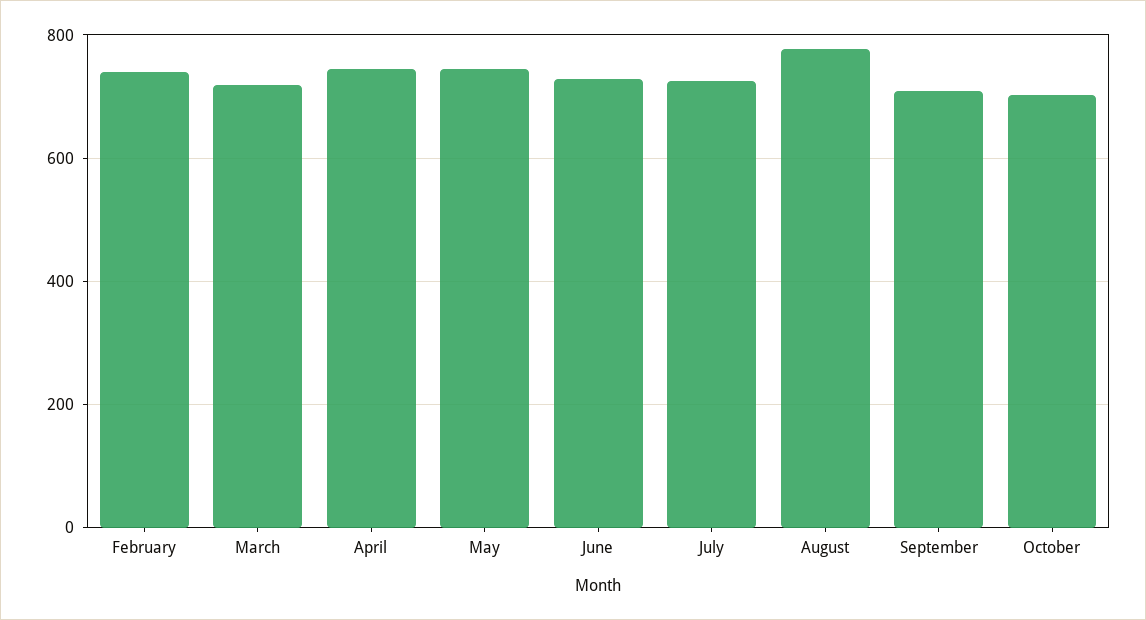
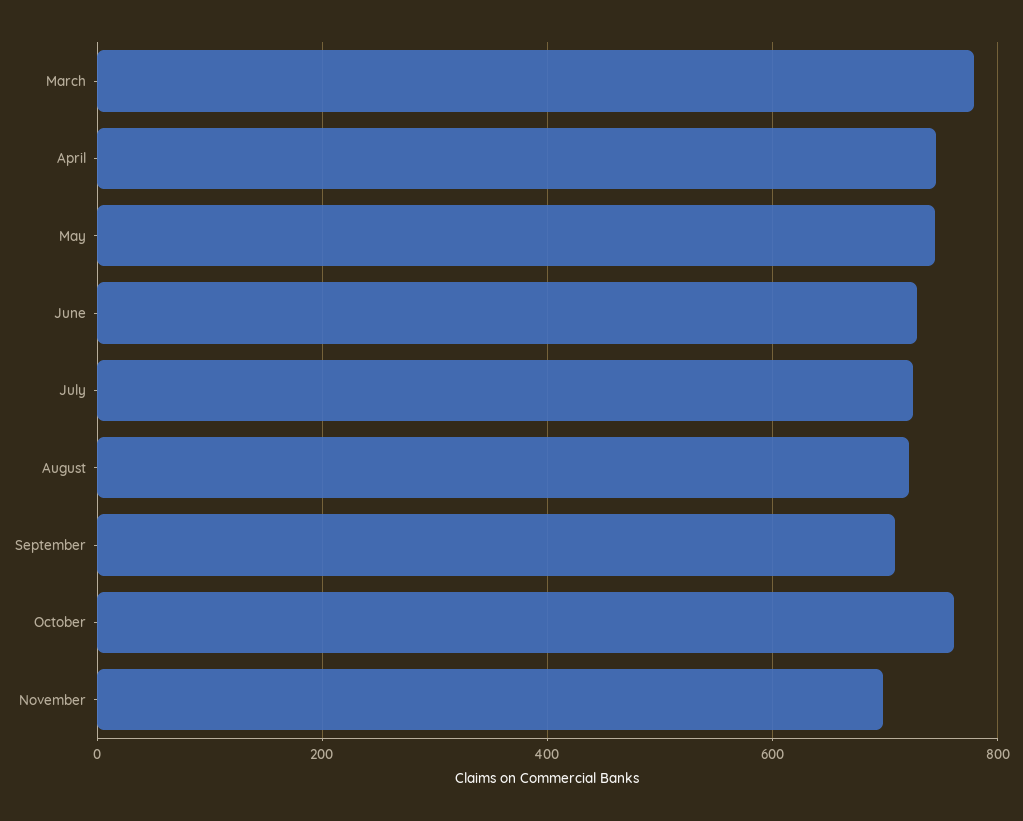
February: 740 -> none
March: 720 -> 780
August: 780 -> 720
October: 700 -> 760
November: none -> 700

